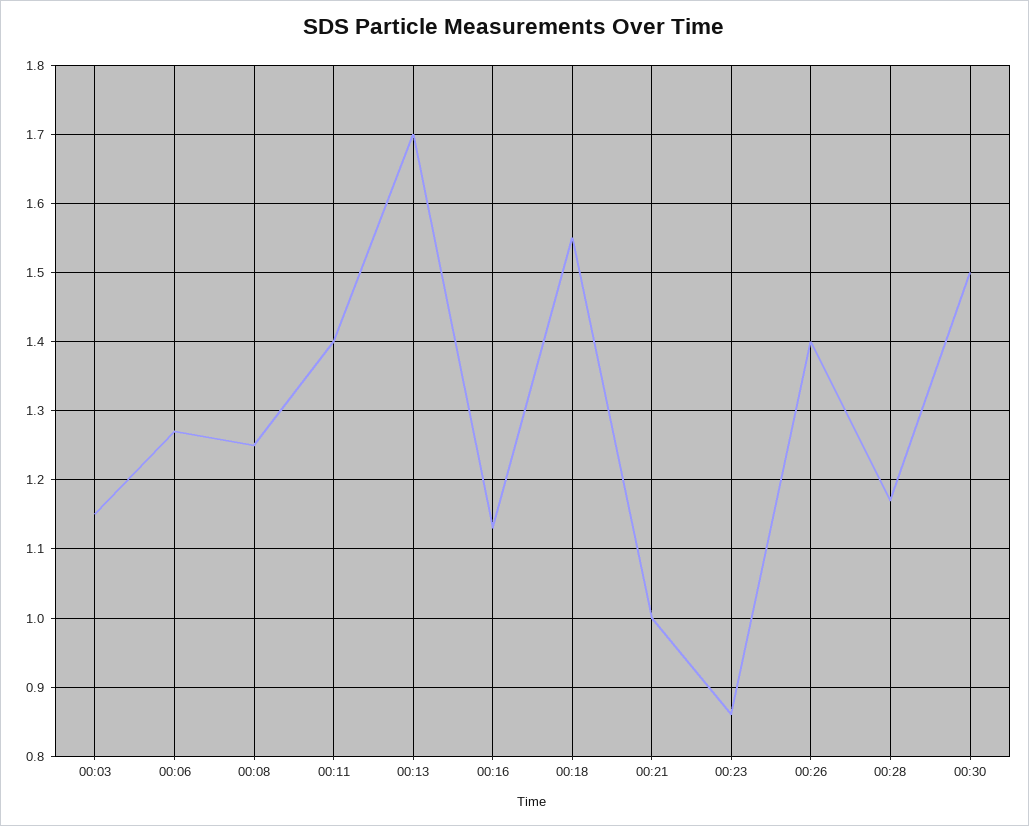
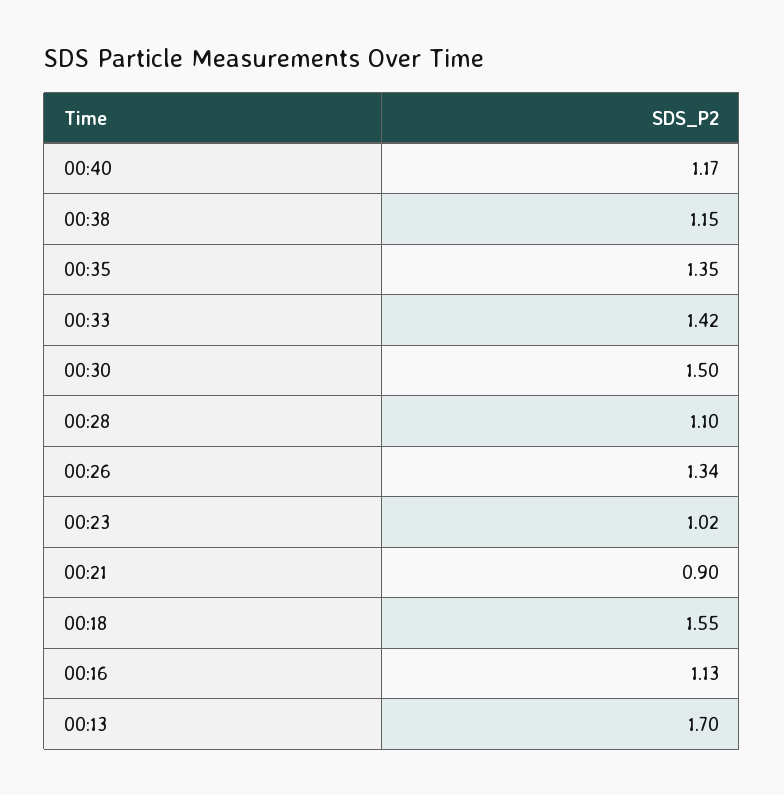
00:03: 1.15 -> none
00:06: 1.27 -> none
00:08: 1.25 -> none
00:11: 1.4 -> none
00:21: 1 -> 0.9
00:23: 0.86 -> 1.02
00:26: 1.4 -> 1.34
00:28: 1.17 -> 1.1
00:40: none -> 1.17
00:38: none -> 1.15
00:35: none -> 1.35
00:33: none -> 1.42

